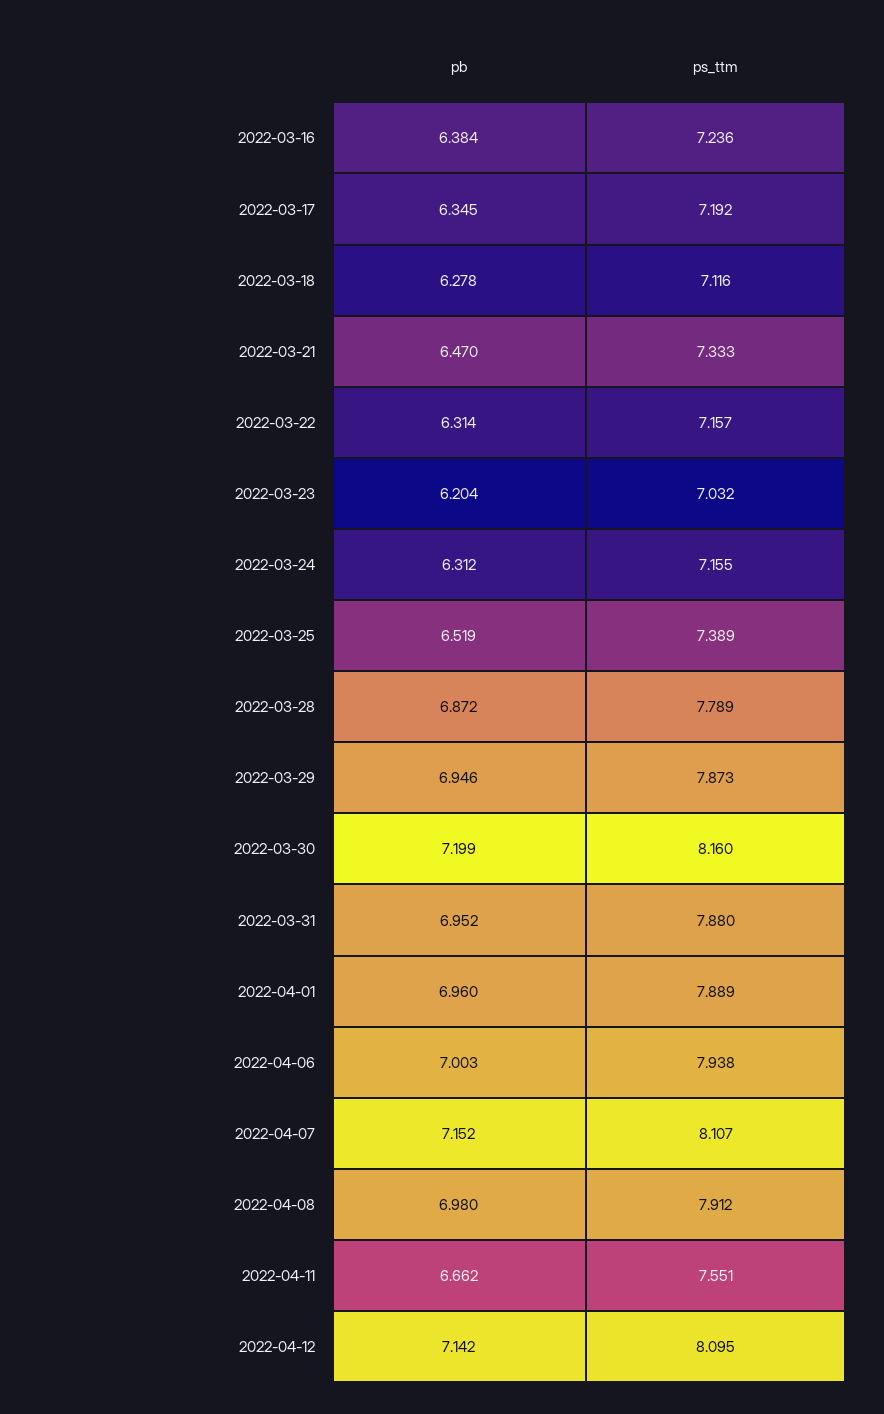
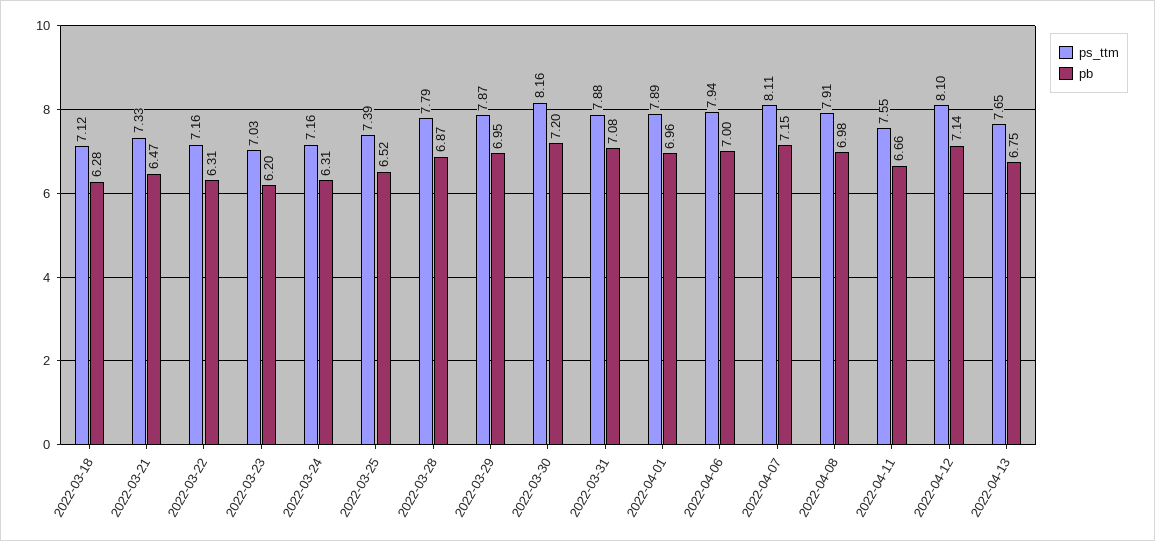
pb, 2022-03-16: 6.384 -> none
ps_ttm, 2022-03-16: 7.236 -> none
pb, 2022-03-17: 6.345 -> none
ps_ttm, 2022-03-17: 7.192 -> none
pb, 2022-03-31: 6.952 -> 7.08
ps_ttm, 2022-04-13: none -> 7.65
pb, 2022-04-13: none -> 6.75

